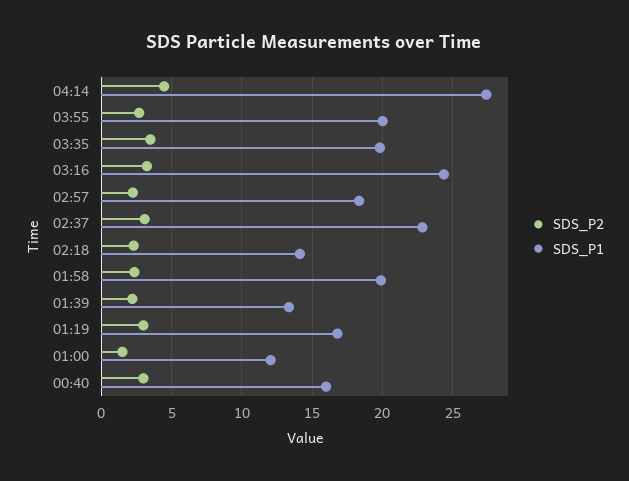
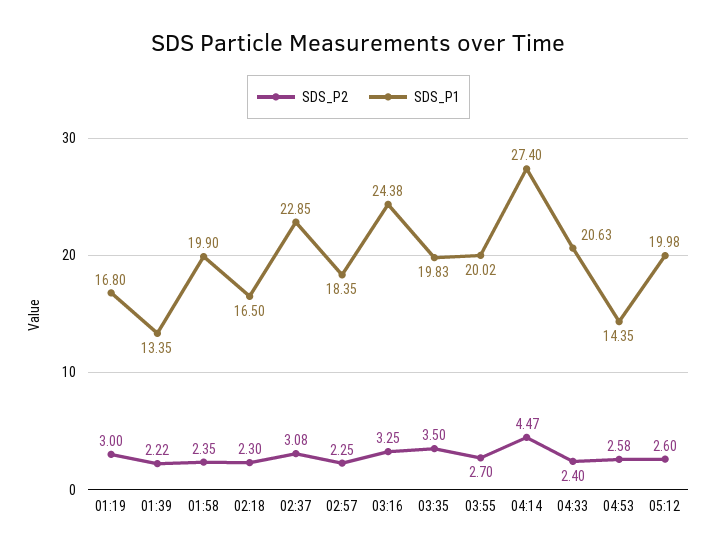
SDS_P1, 02:18: 14 -> 16.5
SDS_P2, 01:00: 1.5 -> none
SDS_P1, 01:00: 12 -> none
SDS_P2, 00:40: 3 -> none
SDS_P1, 00:40: 16 -> none
SDS_P2, 04:33: none -> 2.4
SDS_P1, 04:33: none -> 20.63
SDS_P2, 04:53: none -> 2.58
SDS_P1, 04:53: none -> 14.35
SDS_P2, 05:12: none -> 2.6
SDS_P1, 05:12: none -> 19.98

